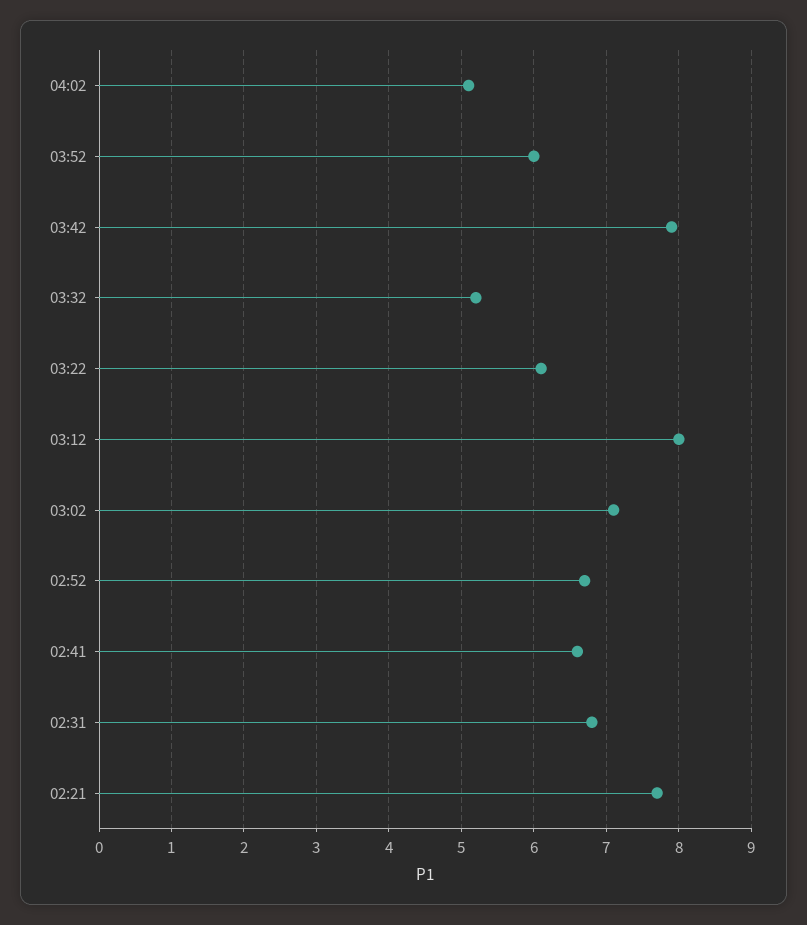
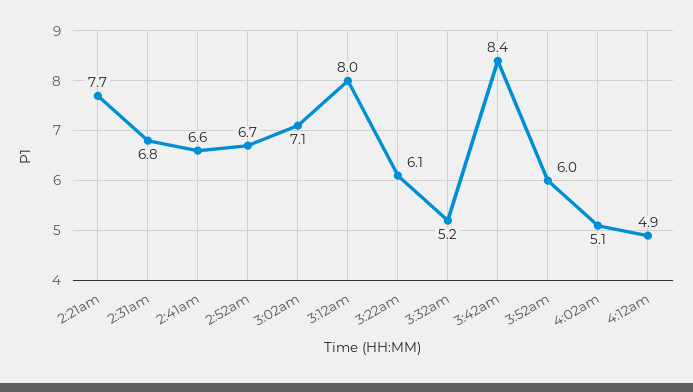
03:42: 7.9 -> 8.4
4:12am: none -> 4.9

